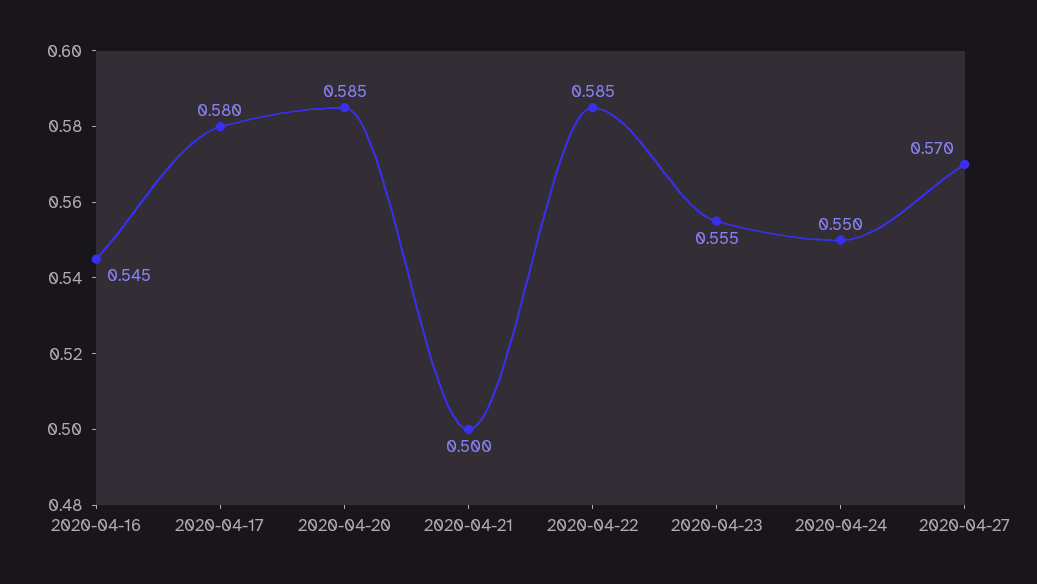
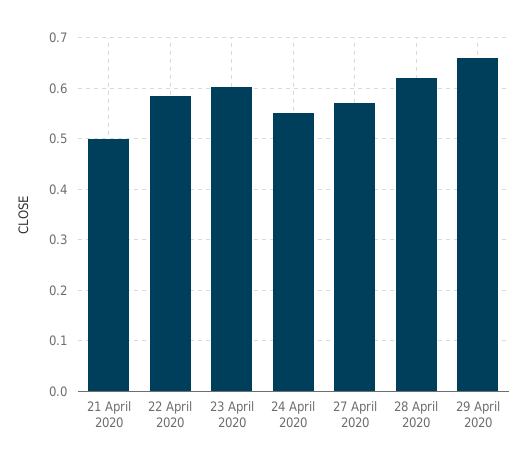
2020-04-16: 0.545 -> none
2020-04-17: 0.58 -> none
2020-04-20: 0.585 -> none
2020-04-23: 0.555 -> 0.6
28 April 2020: none -> 0.62
29 April 2020: none -> 0.66

